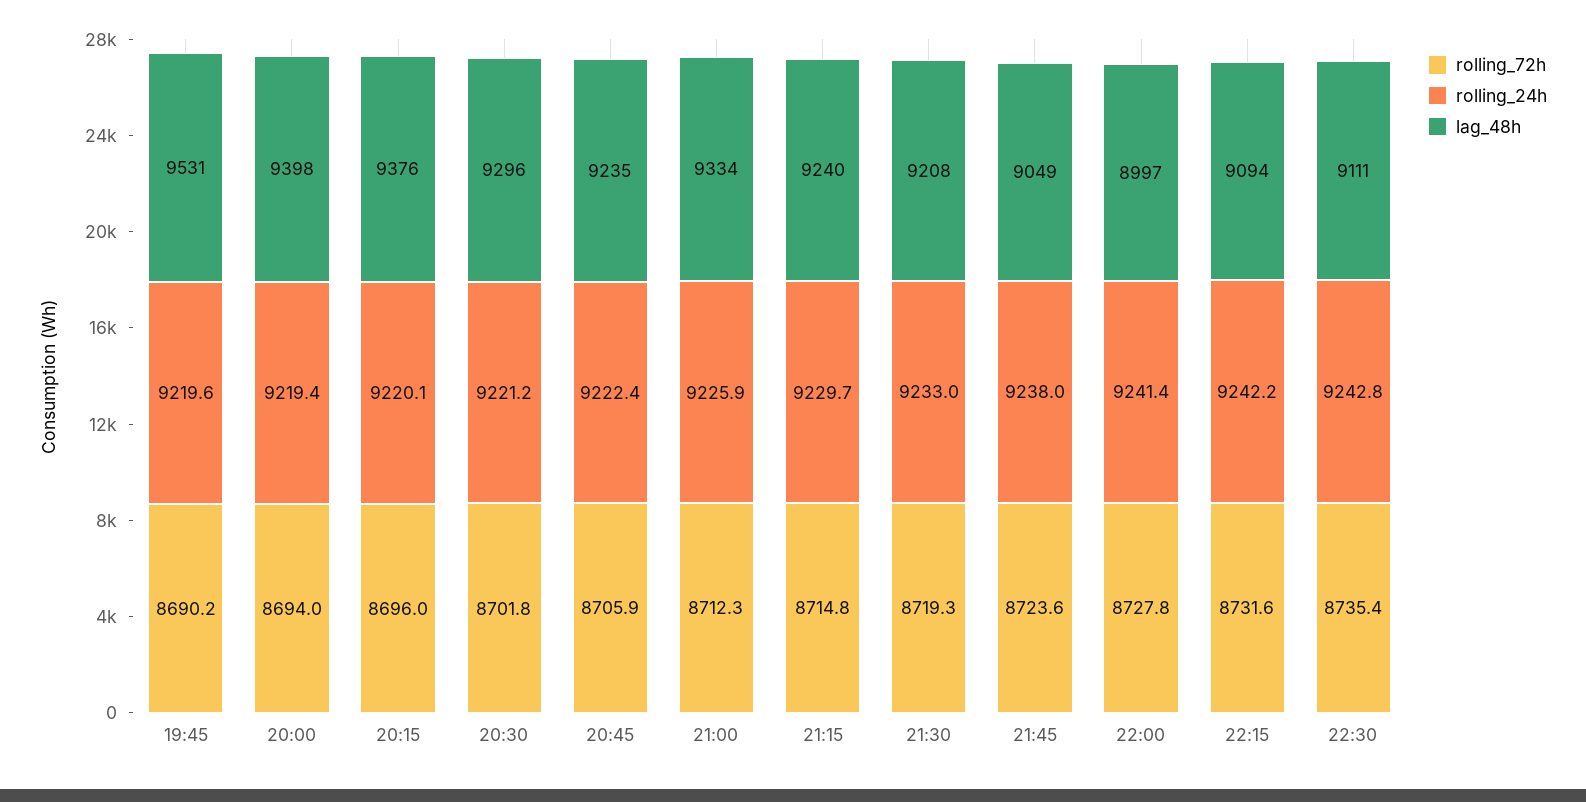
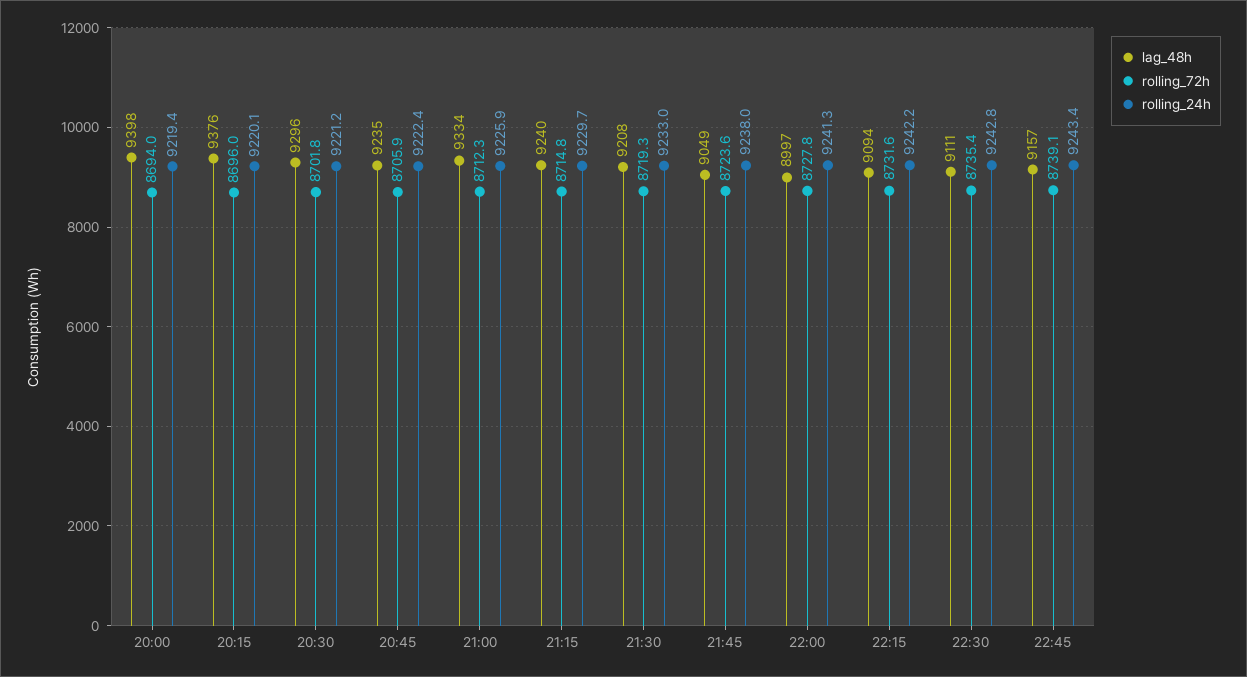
rolling_72h, 19:45: 8690.2 -> none
rolling_24h, 19:45: 9219.6 -> none
lag_48h, 19:45: 9531 -> none
rolling_24h, 22:00: 9241.4 -> 9241.3
lag_48h, 22:45: none -> 9157
rolling_72h, 22:45: none -> 8739.1
rolling_24h, 22:45: none -> 9243.4

